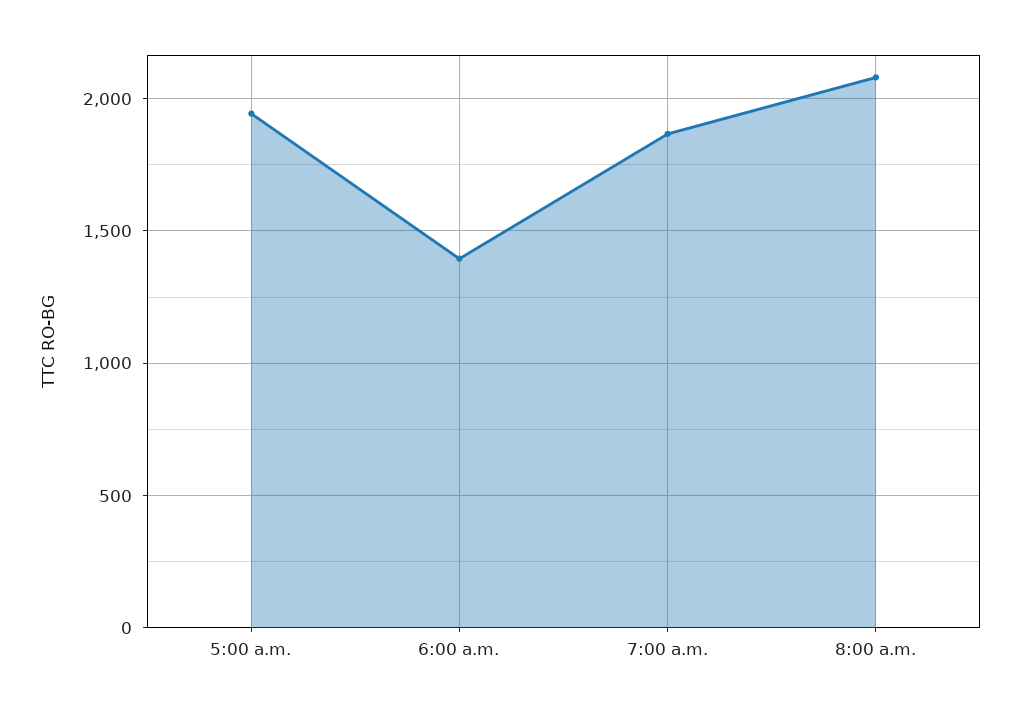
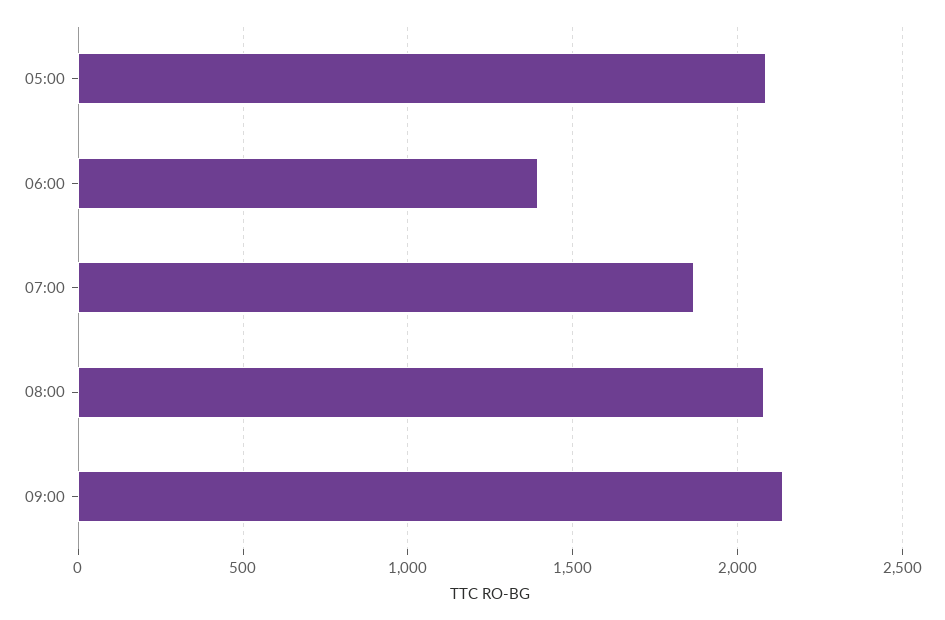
5:00 a.m.: 1950 -> 2100
09:00: none -> 2150

